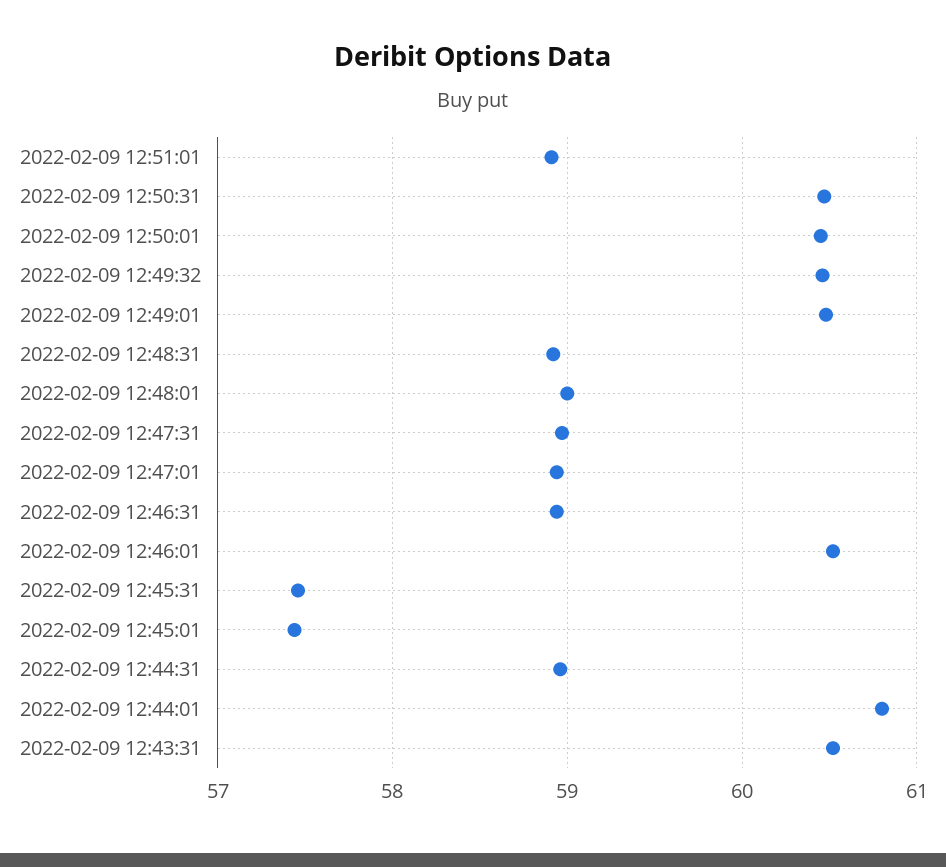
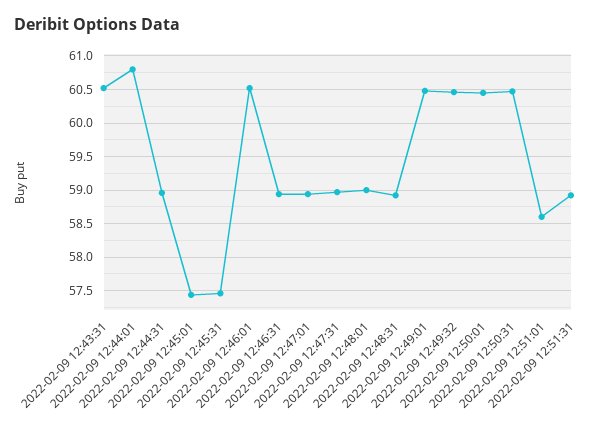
2022-02-09 12:51:01: 58.9 -> 58.6
2022-02-09 12:51:31: none -> 58.9

